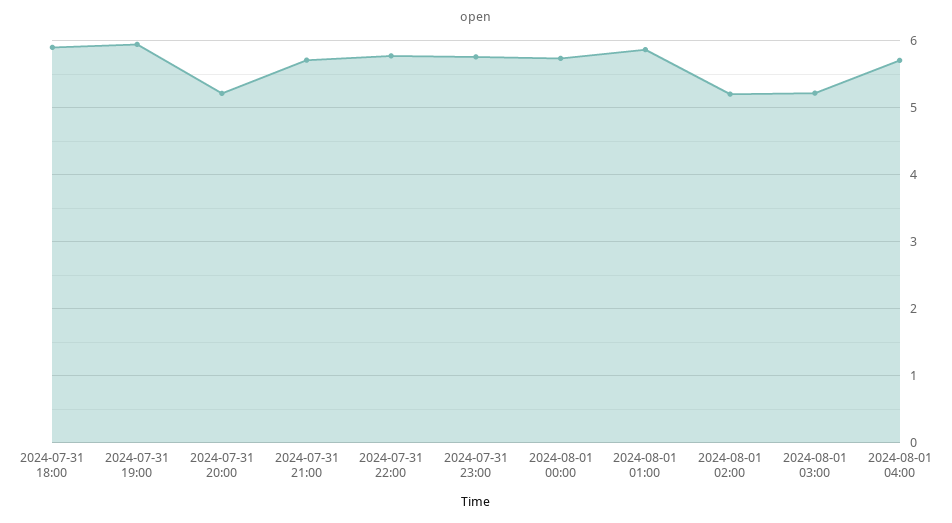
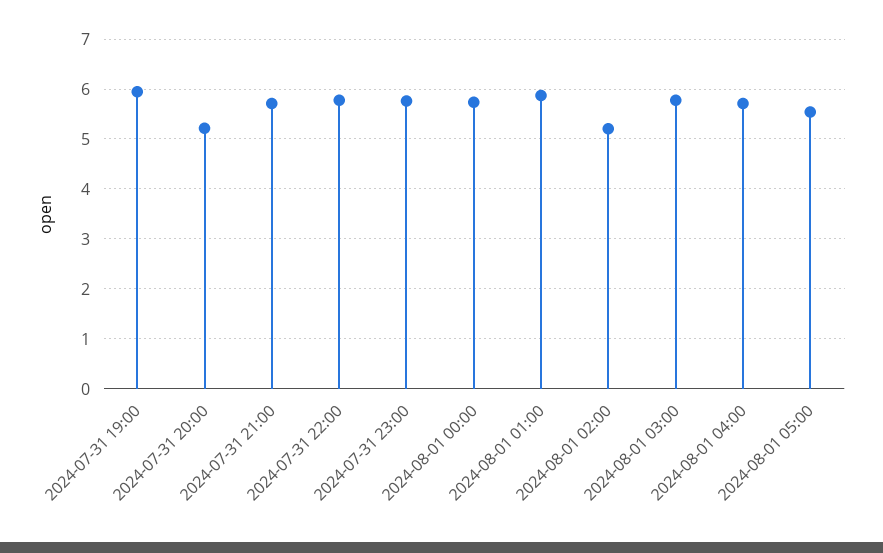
2024-07-31 18:00: 5.9 -> none
2024-08-01 03:00: 5.2 -> 5.8
2024-08-01 05:00: none -> 5.6

